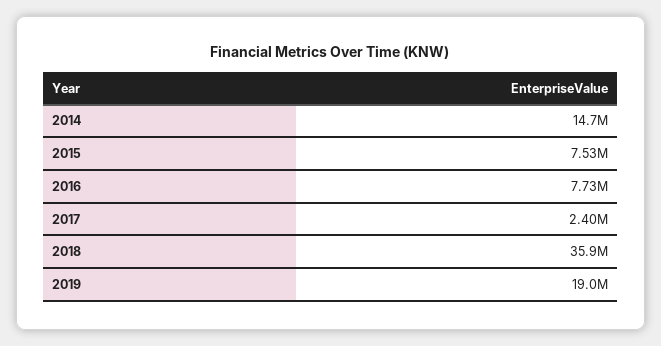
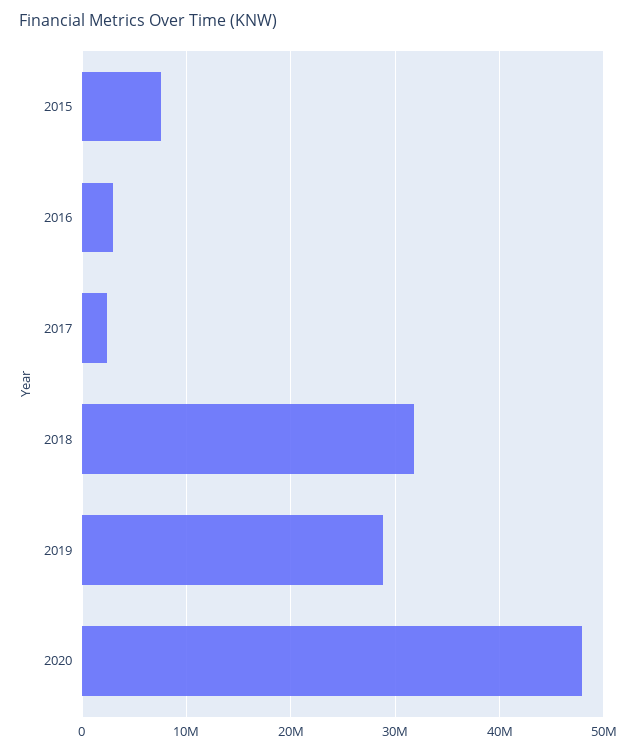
2014: 14700000 -> none
2016: 7730000 -> 3000000
2018: 35900000 -> 32000000
2019: 19000000 -> 29000000
2020: none -> 48000000

